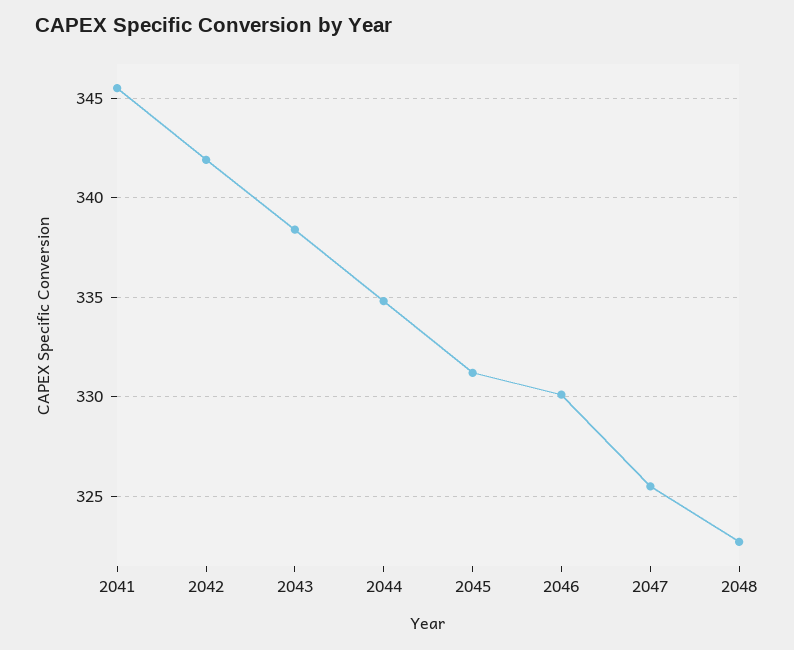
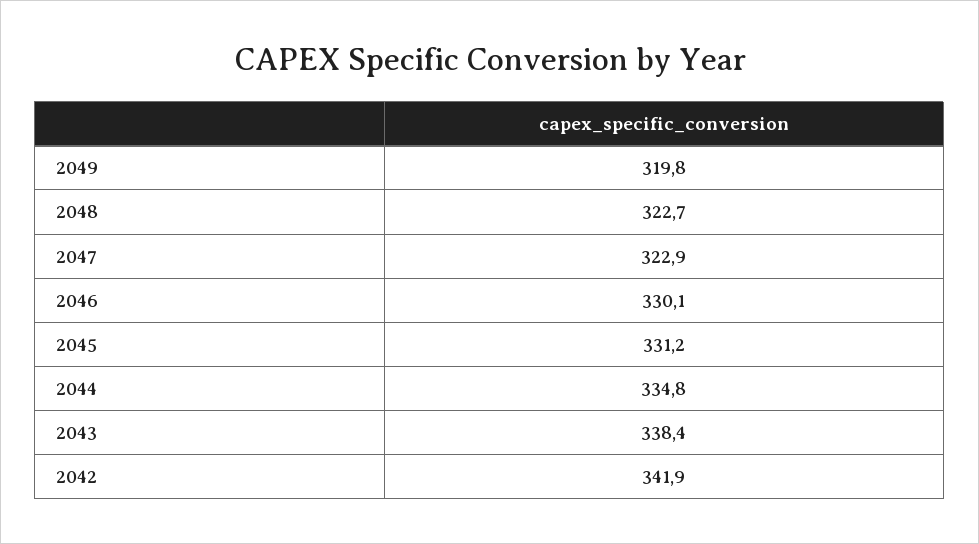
2041: 345.5 -> none
2047: 325.5 -> 322.9
2049: none -> 319.8

